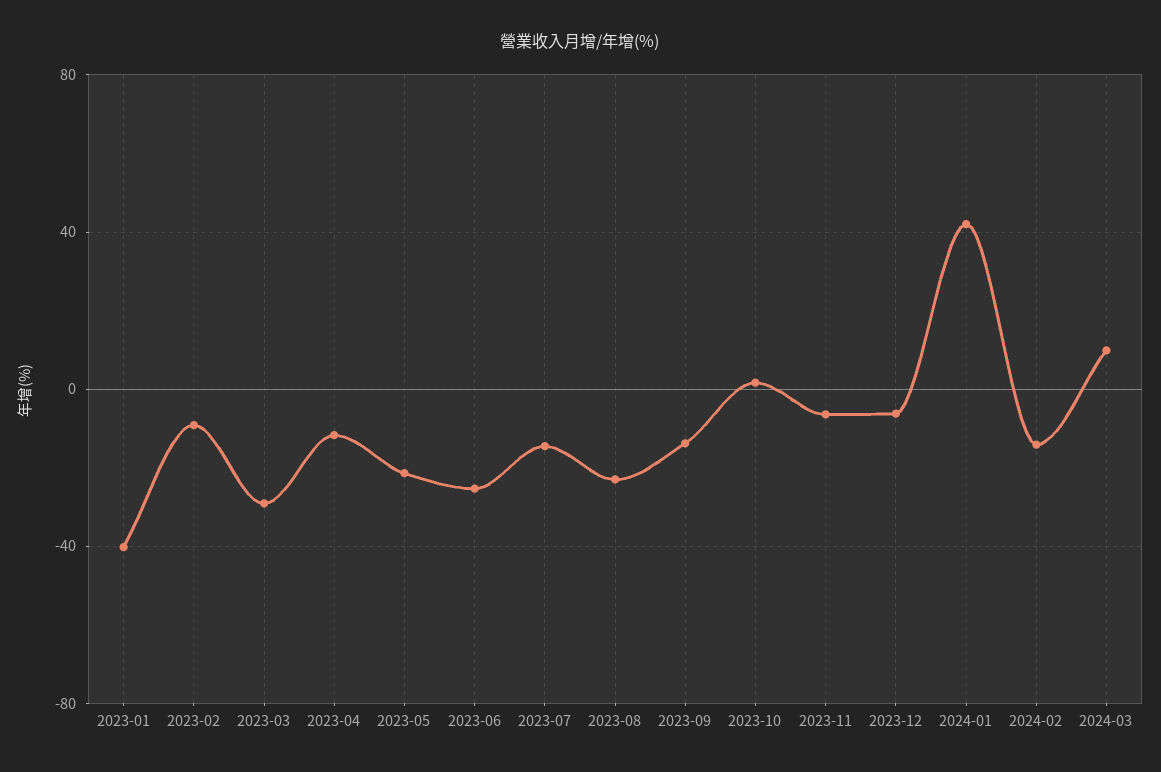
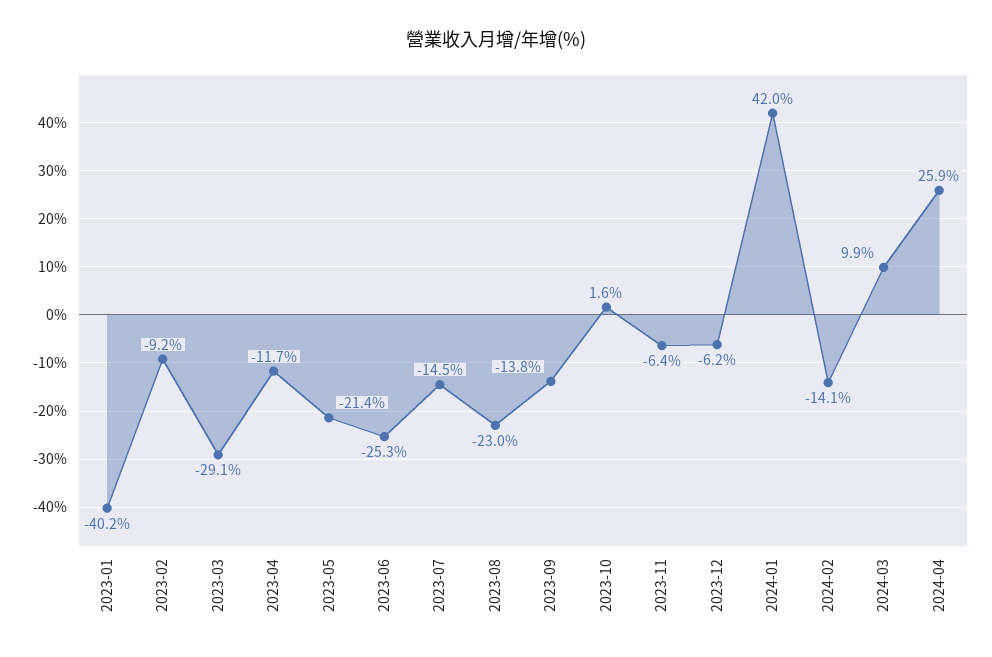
2024-04: none -> 25.9

